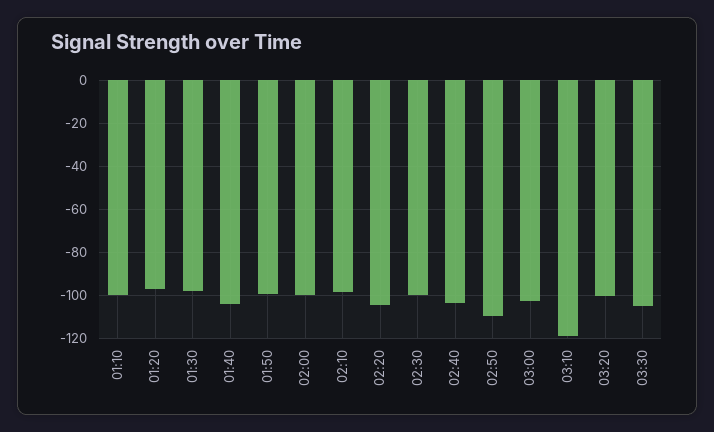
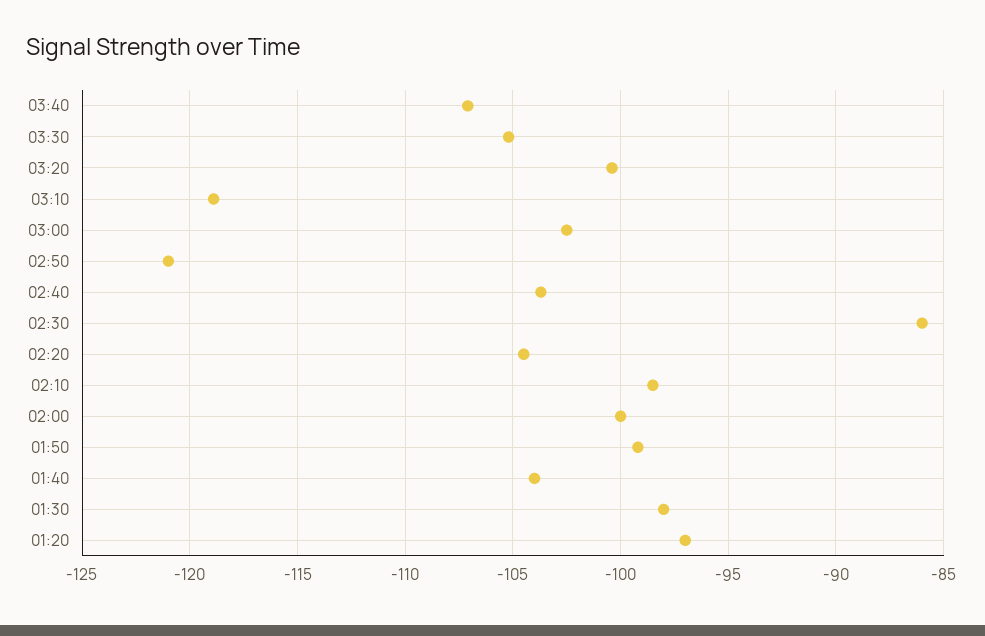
01:10: -100 -> none
02:30: -100 -> -86
02:50: -110 -> -121
03:40: none -> -107

